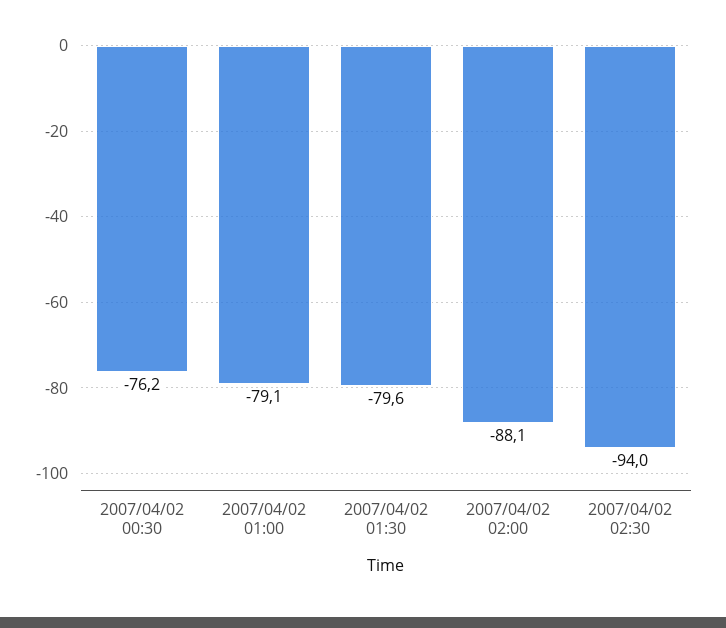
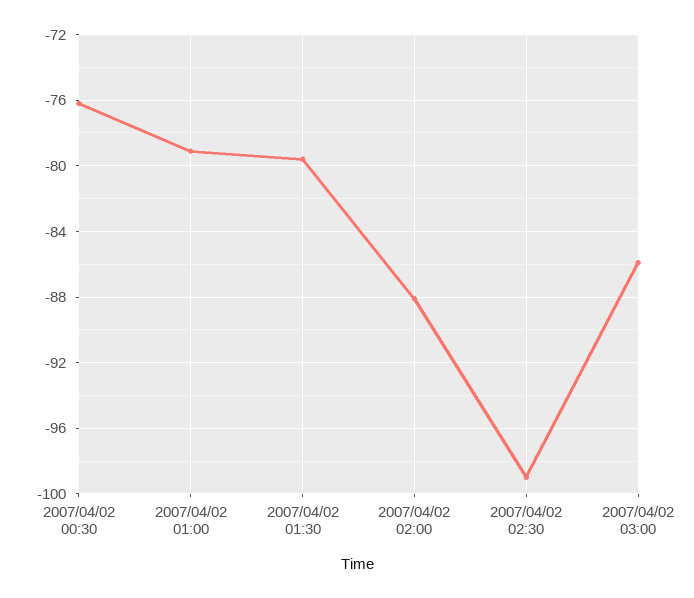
2007/04/02 02:30: -94 -> -99
2007/04/02 03:00: none -> -86

